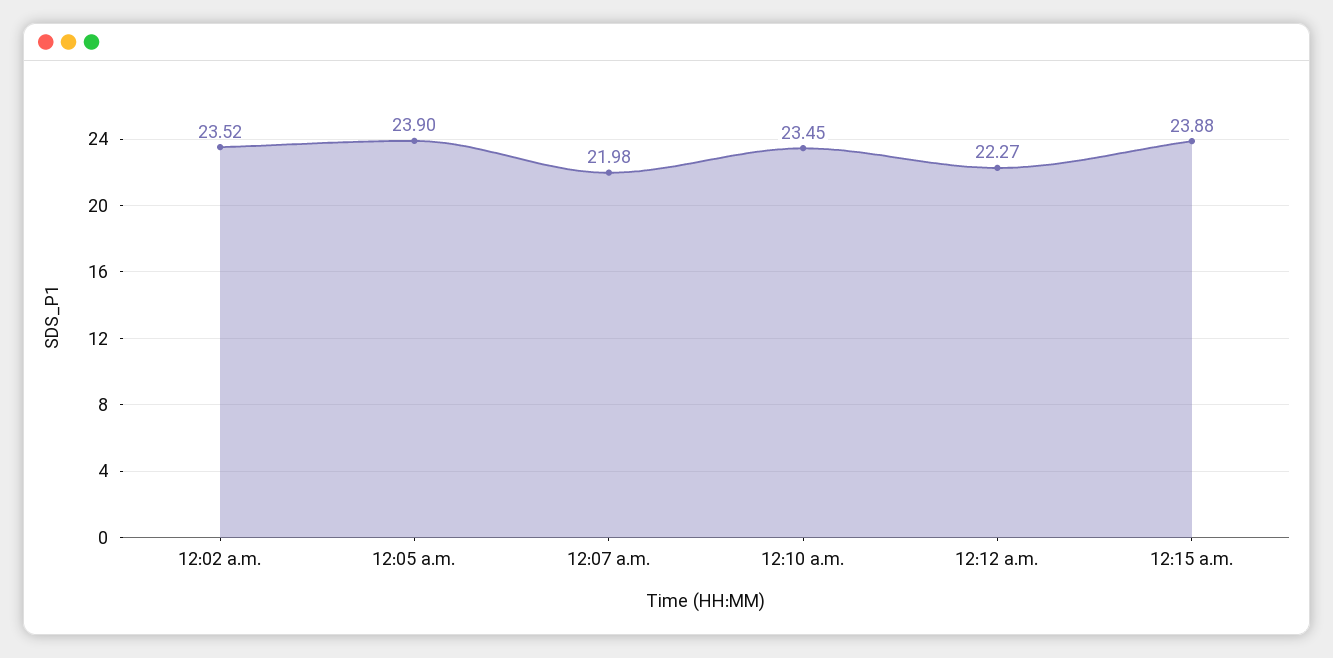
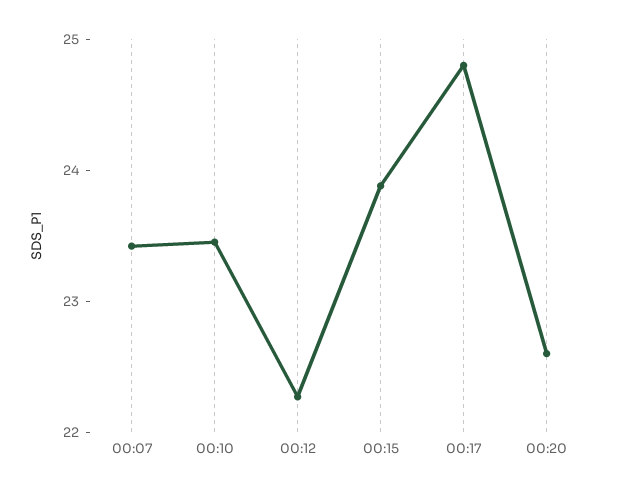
12:02 a.m.: 23.52 -> none
12:05 a.m.: 23.9 -> none
12:07 a.m.: 21.98 -> 23.4
00:17: none -> 24.8
00:20: none -> 22.6

